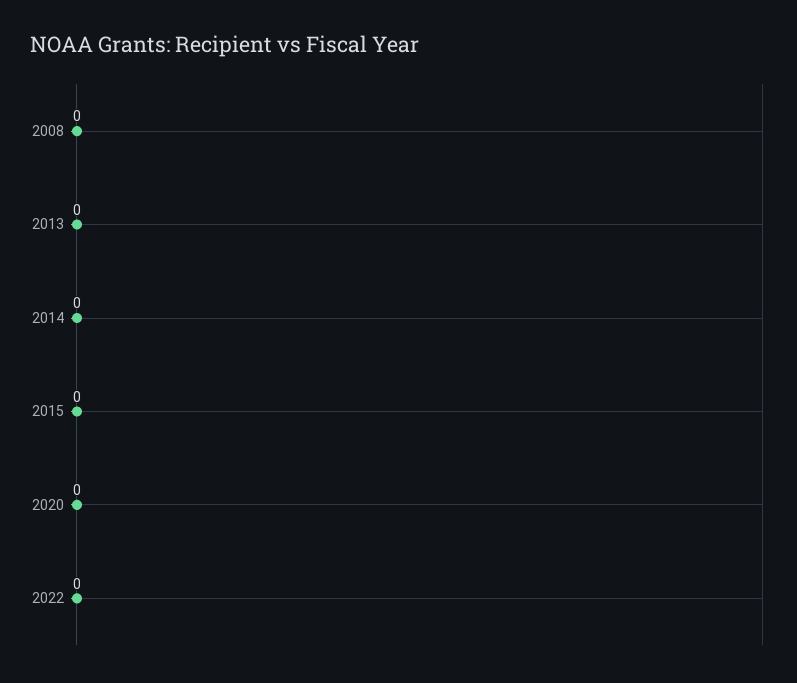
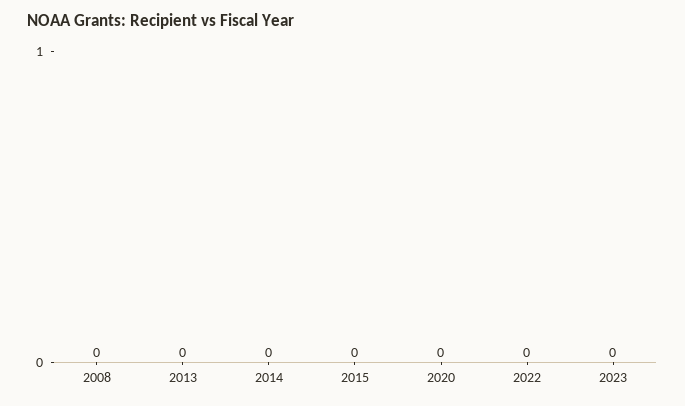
2023: none -> 0

